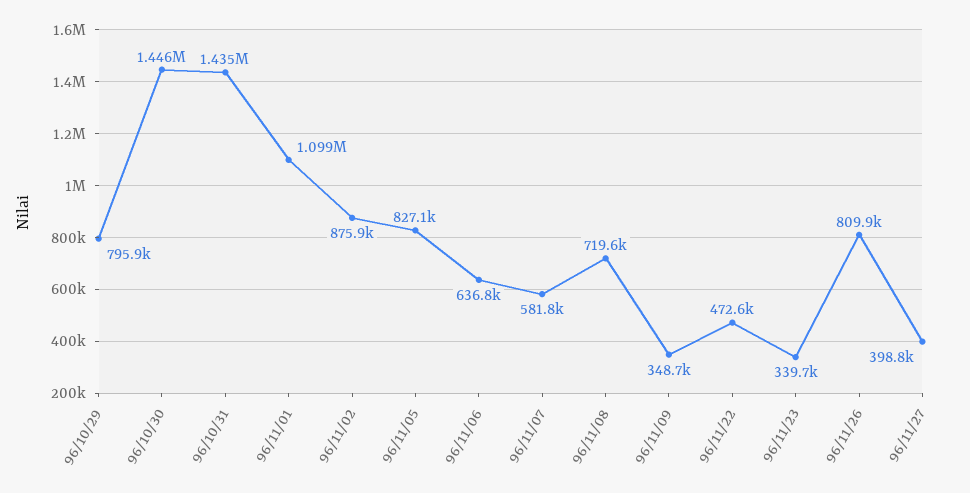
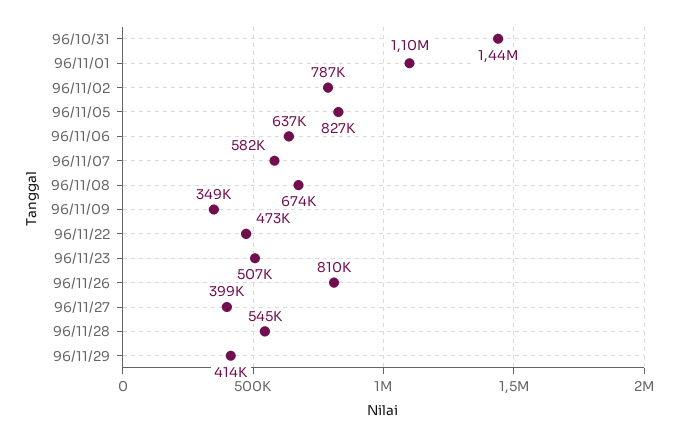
96/10/29: 795900 -> none
96/10/30: 1446000 -> none
96/11/02: 875900 -> 787000
96/11/08: 719600 -> 674000
96/11/23: 339700 -> 507000
96/11/28: none -> 545000
96/11/29: none -> 414000

